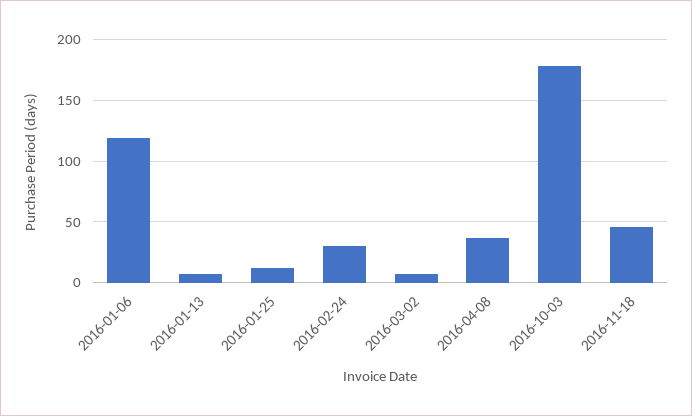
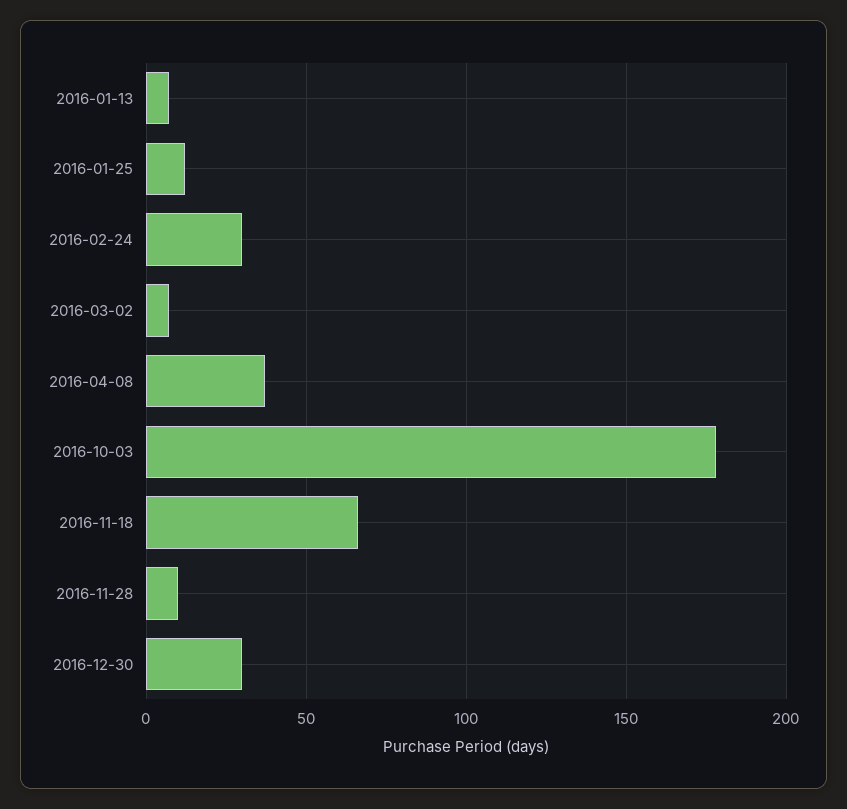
2016-01-06: 120 -> none
2016-11-18: 45 -> 65
2016-11-28: none -> 10
2016-12-30: none -> 30

